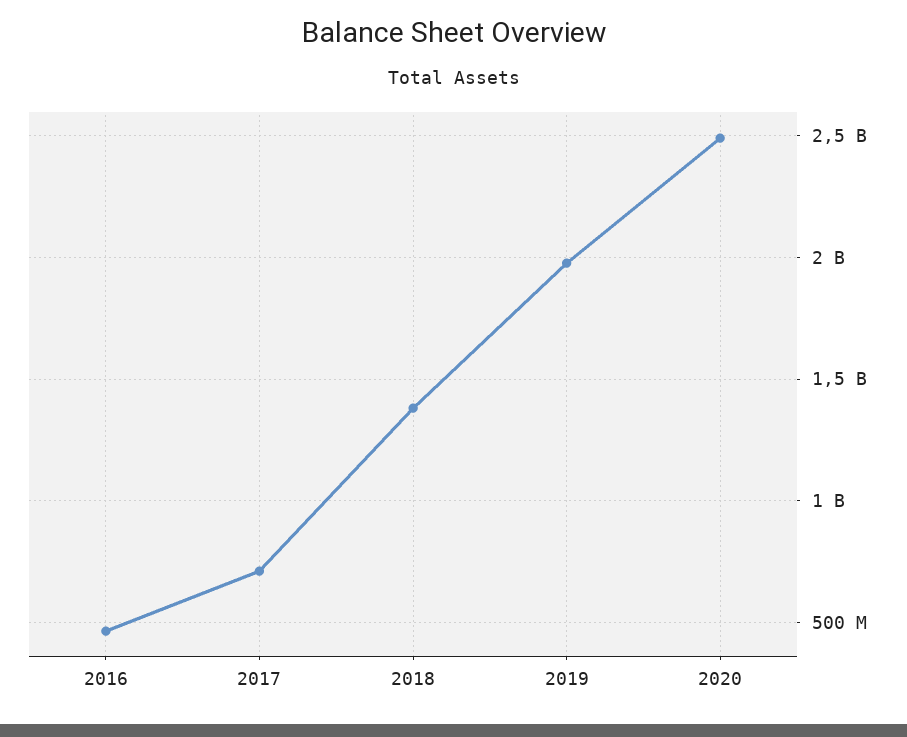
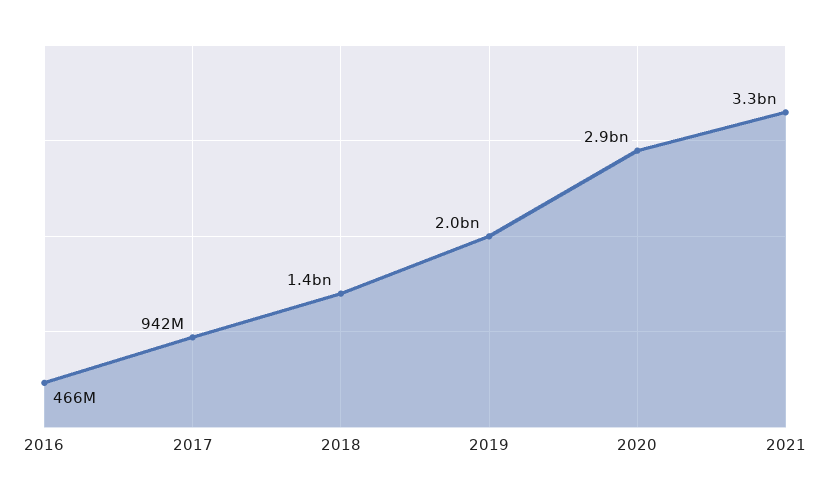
2017: 700000000 -> 942000000
2020: 2500000000 -> 2900000000
2021: none -> 3300000000

